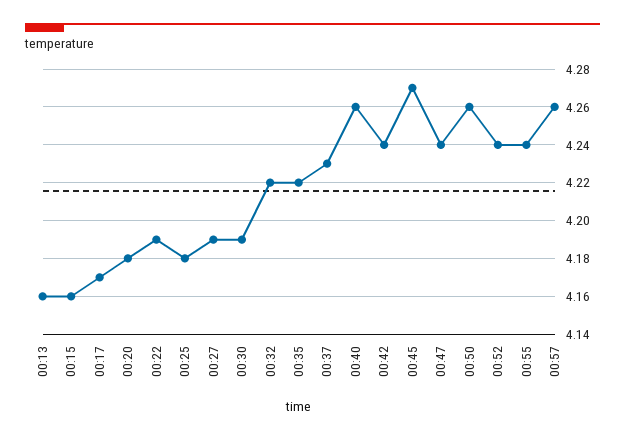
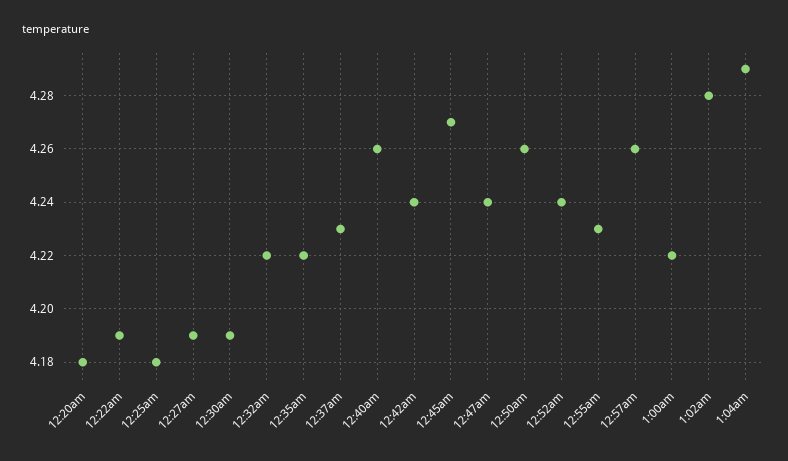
00:13: 4.16 -> none
00:15: 4.16 -> none
00:17: 4.17 -> none
00:55: 4.24 -> 4.23
1:00am: none -> 4.22
1:02am: none -> 4.28
1:04am: none -> 4.29

